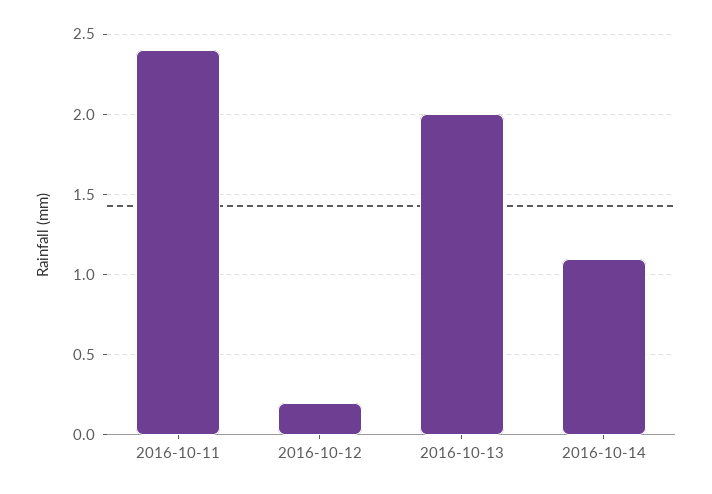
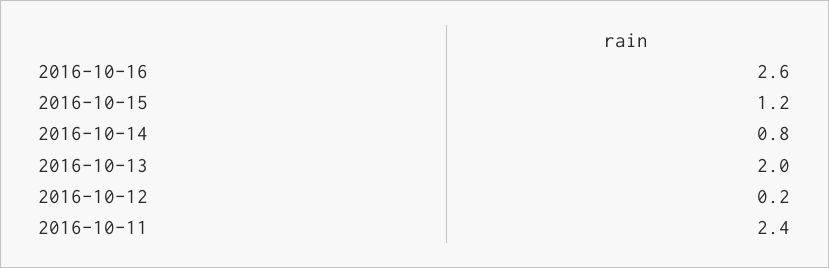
2016-10-14: 1.1 -> 0.8
2016-10-16: none -> 2.6
2016-10-15: none -> 1.2

